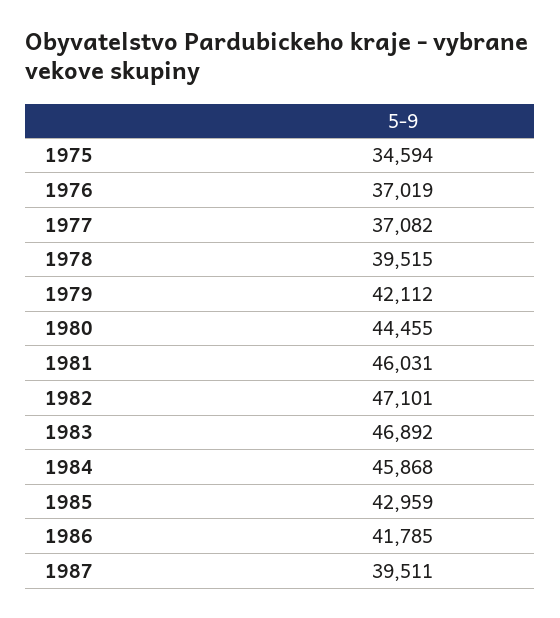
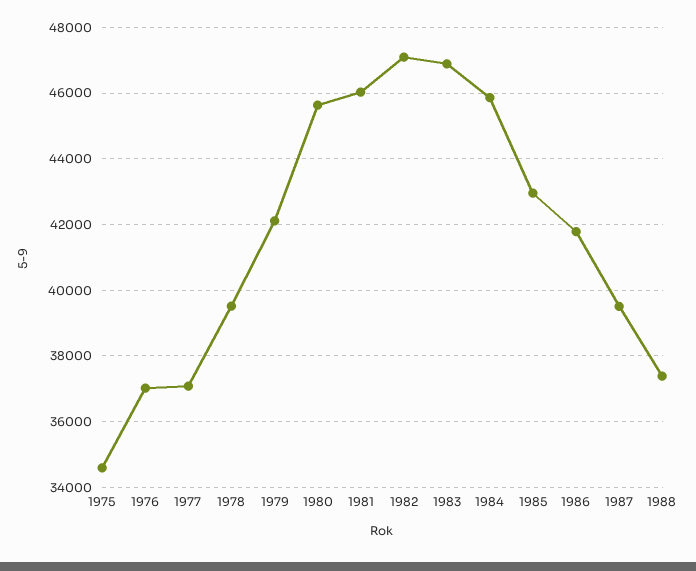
1980: 44455 -> 45600
1988: none -> 37400

